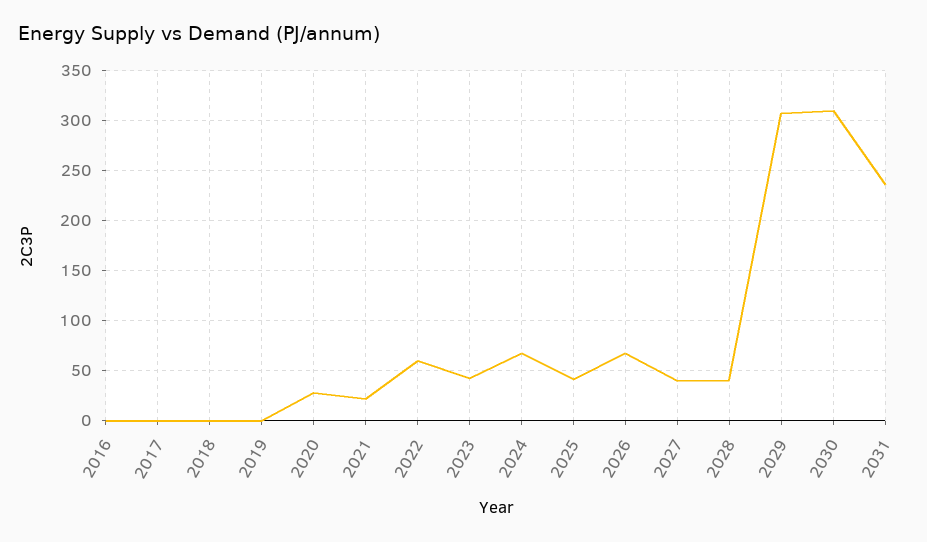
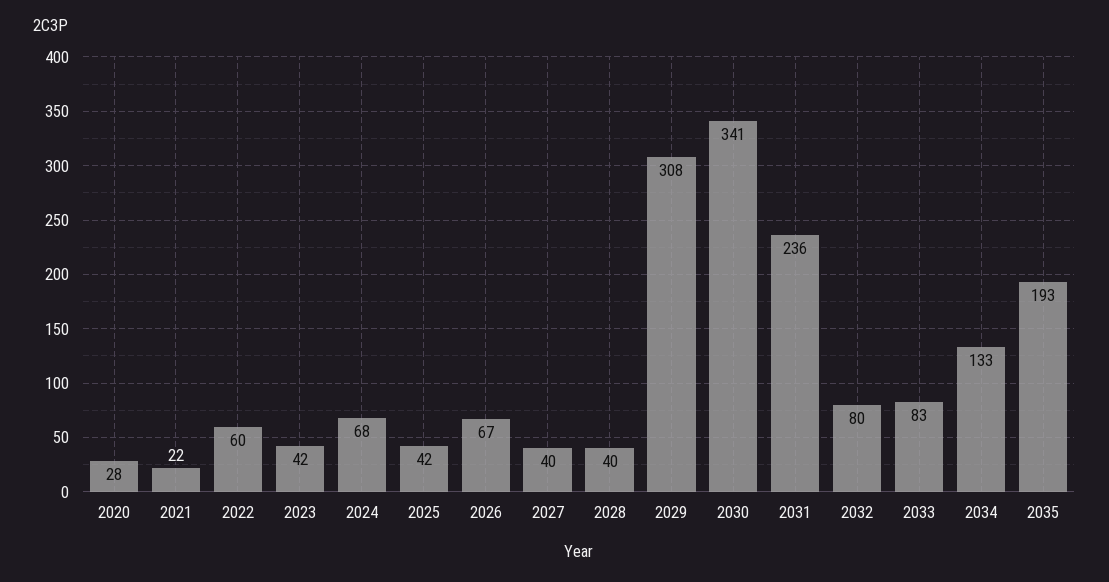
2016: 0 -> none
2017: 0 -> none
2018: 0 -> none
2019: 0 -> none
2030: 310 -> 341
2032: none -> 80
2033: none -> 83
2034: none -> 133
2035: none -> 193

